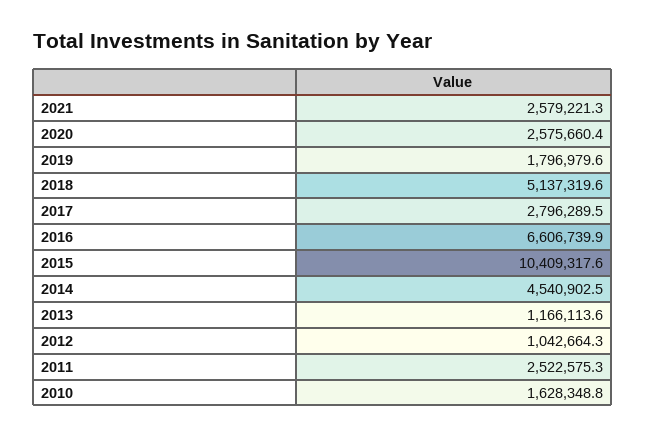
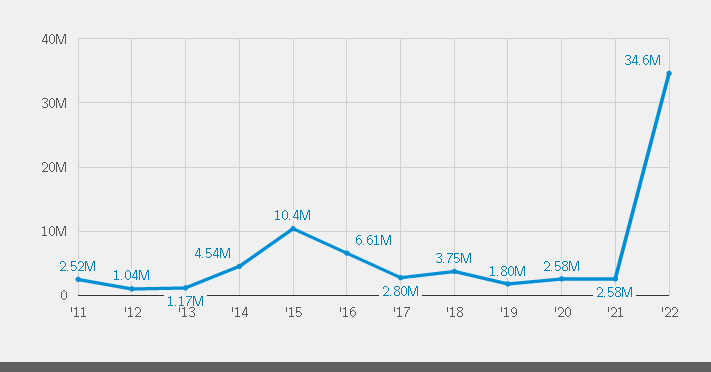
2018: 5137319.6 -> 3750000
2010: 1628348.8 -> none
'22: none -> 34600000

